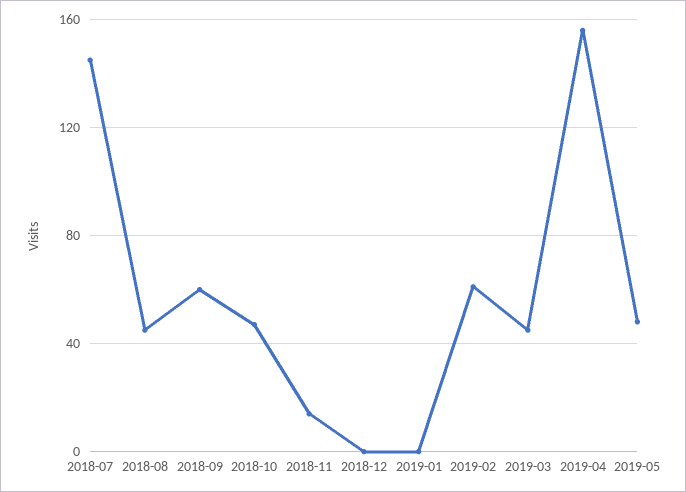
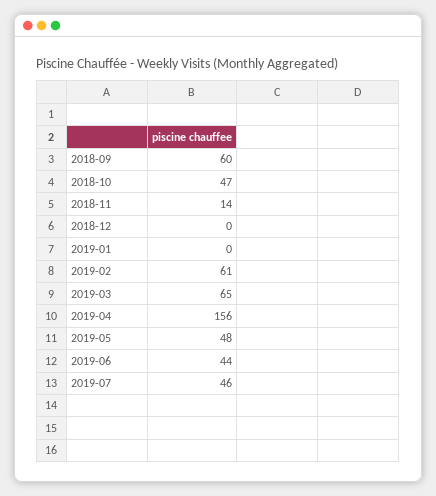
2018-07: 145 -> none
2018-08: 45 -> none
2019-03: 45 -> 65
2019-06: none -> 44
2019-07: none -> 46

